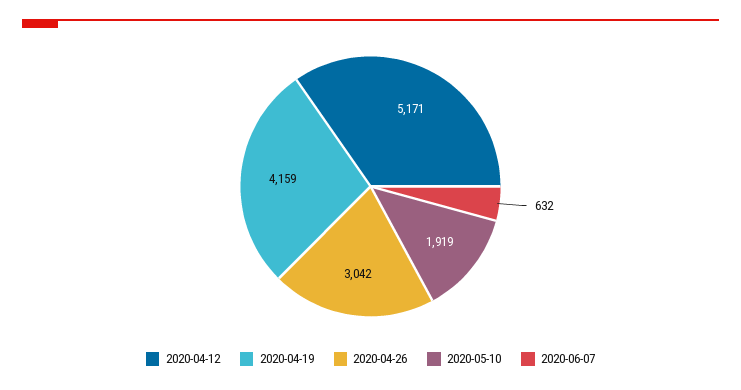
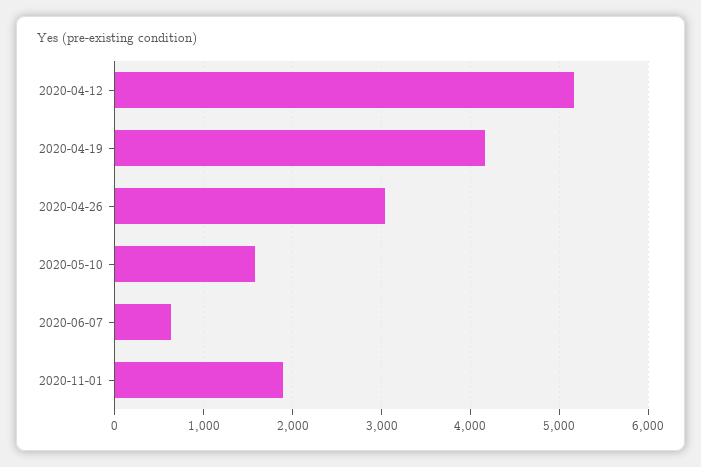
2020-05-10: 1919 -> 1600
2020-11-01: none -> 1900

